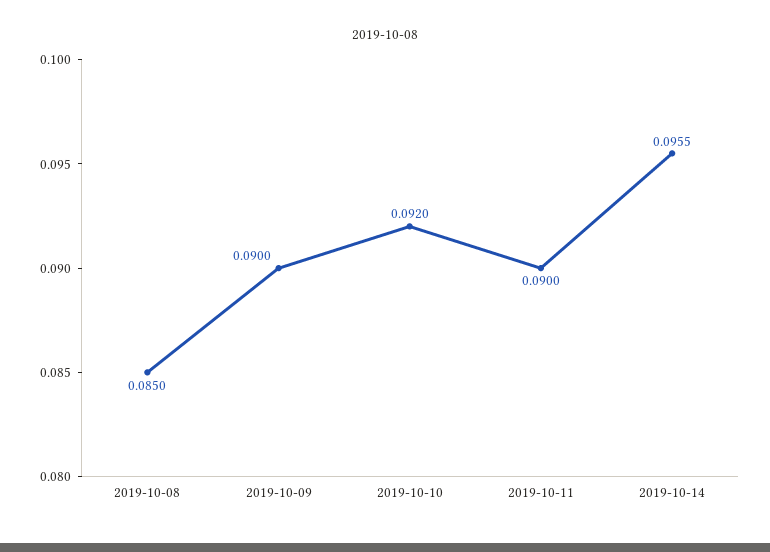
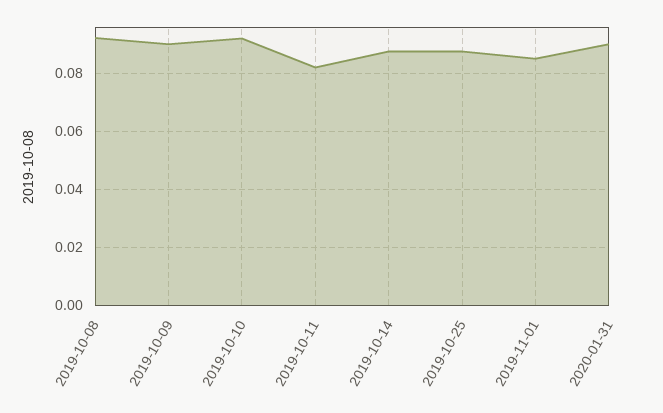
2019-10-08: 0.085 -> 0.0925
2019-10-11: 0.09 -> 0.0825
2019-10-14: 0.0955 -> 0.0875
2019-10-25: none -> 0.0875
2019-11-01: none -> 0.085
2020-01-31: none -> 0.09

